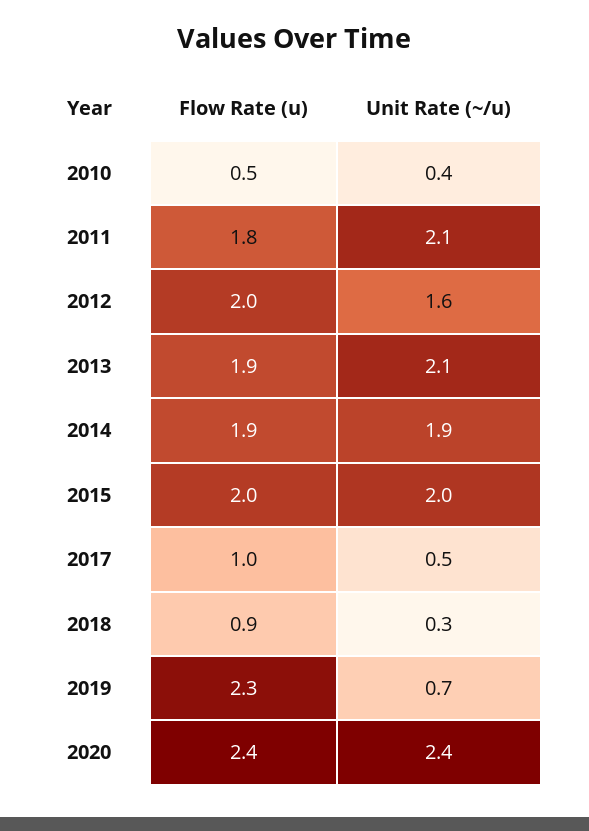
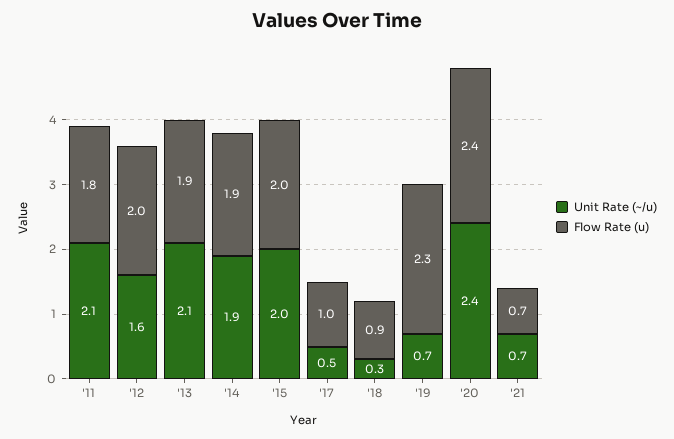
Flow Rate (u), 2010: 0.5 -> none
Unit Rate (~/u), 2010: 0.4 -> none
Unit Rate (~/u), '21: none -> 0.7
Flow Rate (u), '21: none -> 0.7

